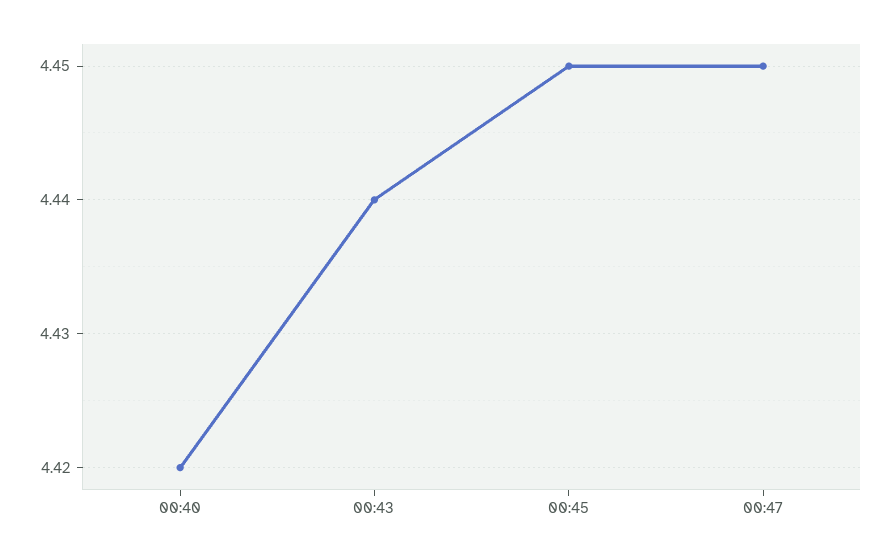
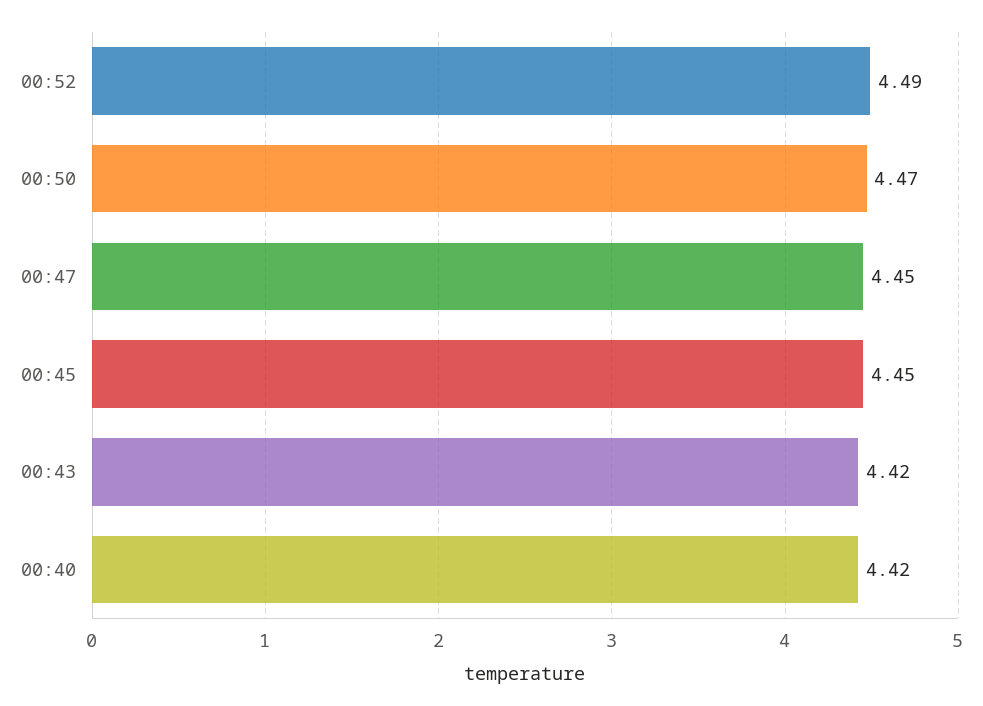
00:43: 4.44 -> 4.42
00:52: none -> 4.49
00:50: none -> 4.47

